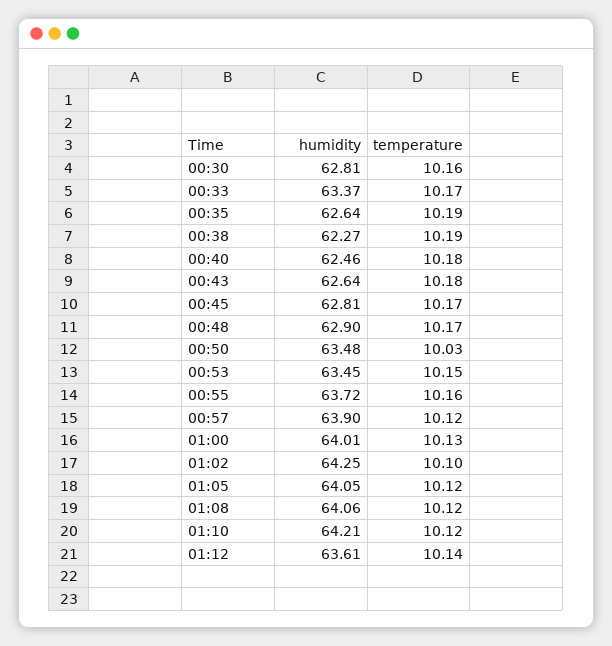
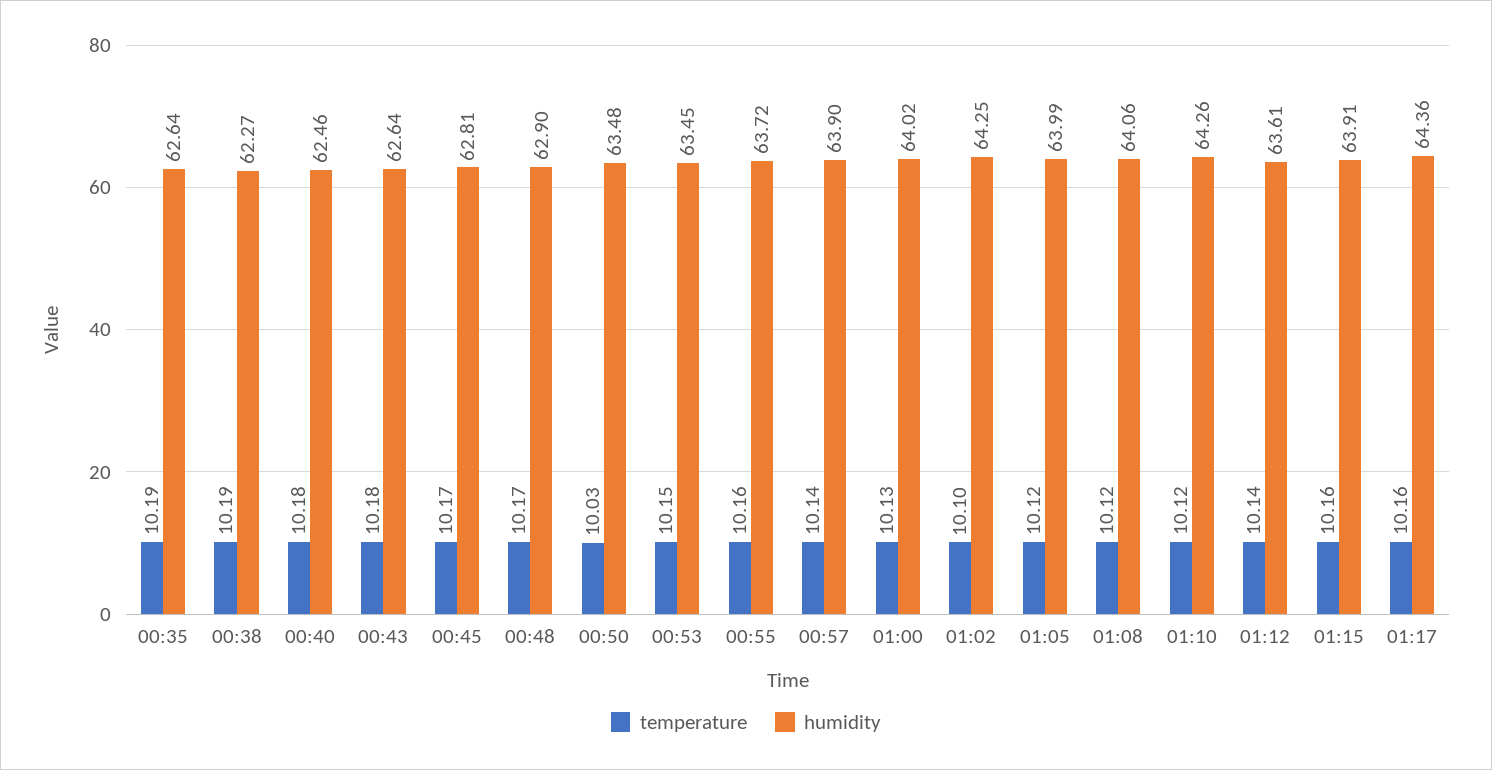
humidity, 00:30: 62.81 -> none
temperature, 00:30: 10.16 -> none
humidity, 00:33: 63.37 -> none
temperature, 00:33: 10.17 -> none
temperature, 00:57: 10.12 -> 10.14
humidity, 01:00: 64.01 -> 64.02
humidity, 01:05: 64.05 -> 63.99
humidity, 01:10: 64.21 -> 64.26
temperature, 01:15: none -> 10.16
humidity, 01:15: none -> 63.91
temperature, 01:17: none -> 10.16
humidity, 01:17: none -> 64.36

